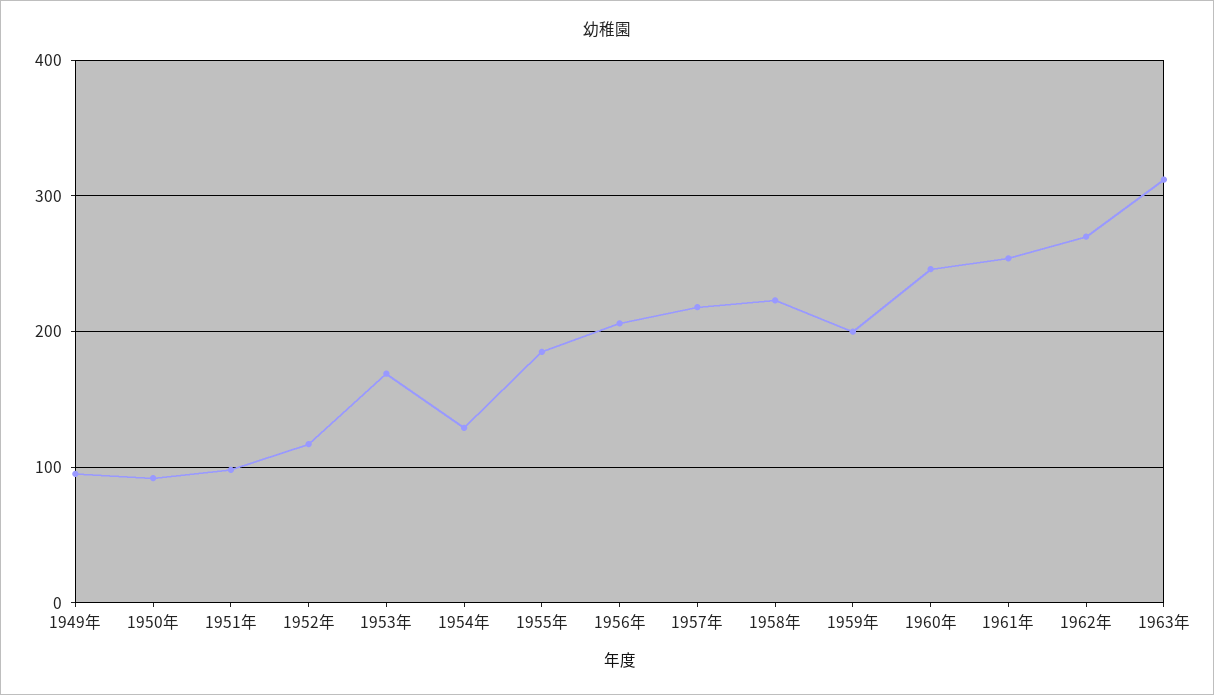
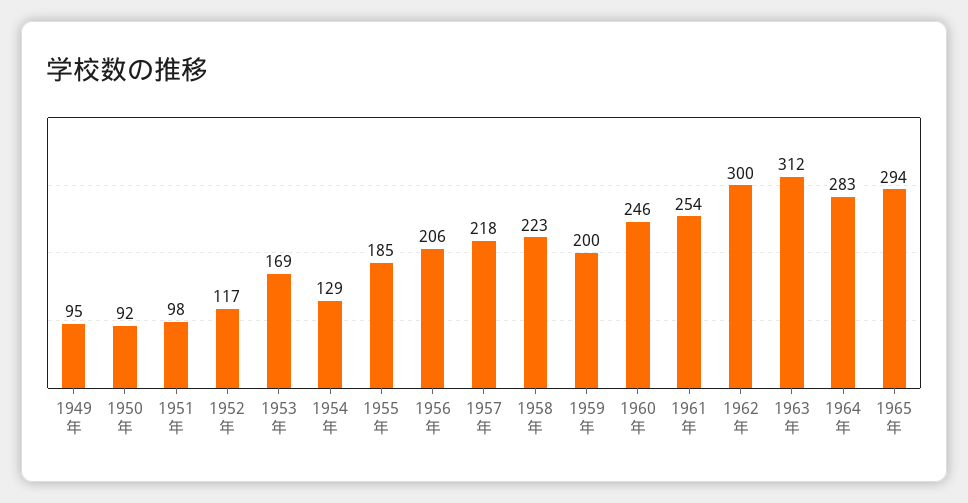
1962年: 270 -> 300
1964年: none -> 283
1965年: none -> 294

